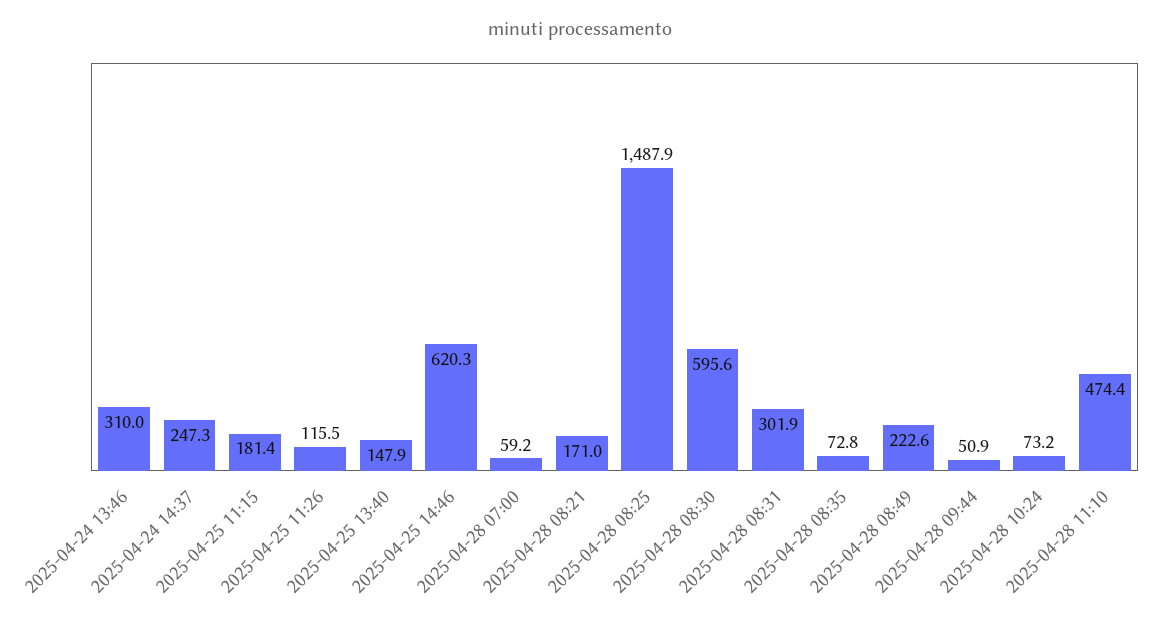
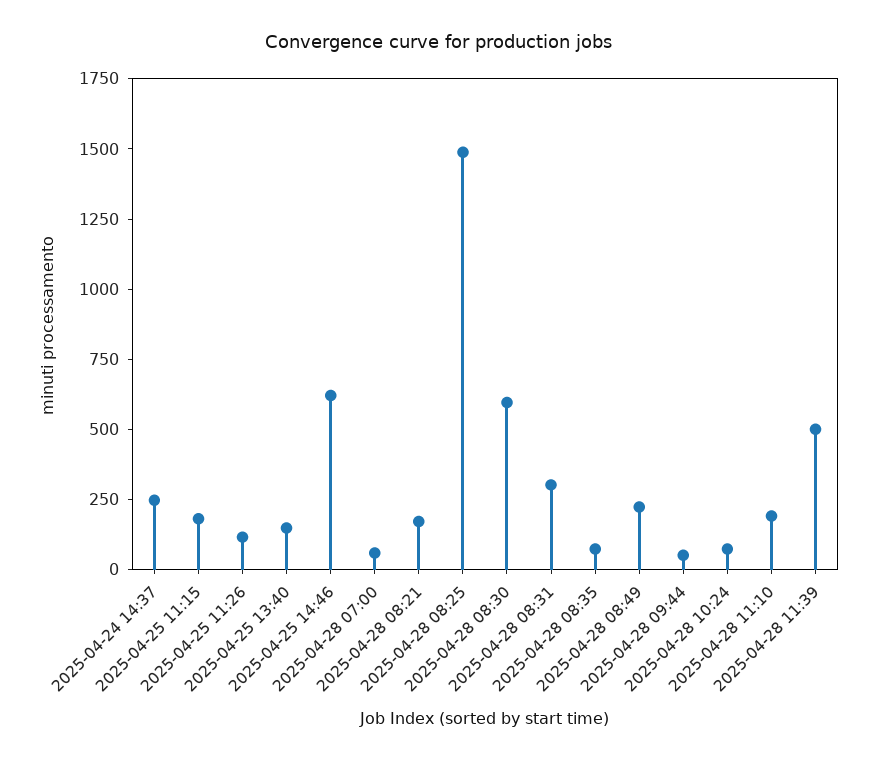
2025-04-24 13:46: 310 -> none
2025-04-28 11:10: 474.4 -> 200
2025-04-28 11:39: none -> 500

